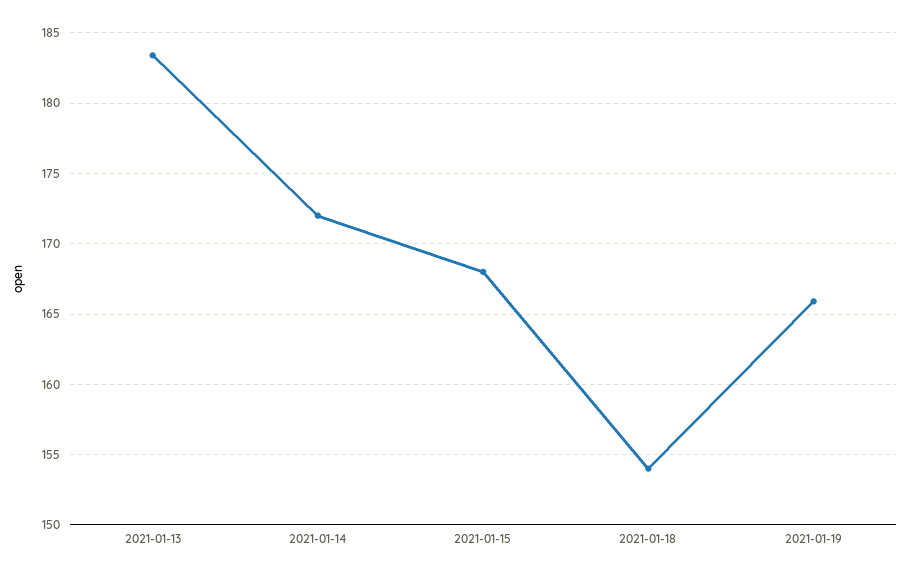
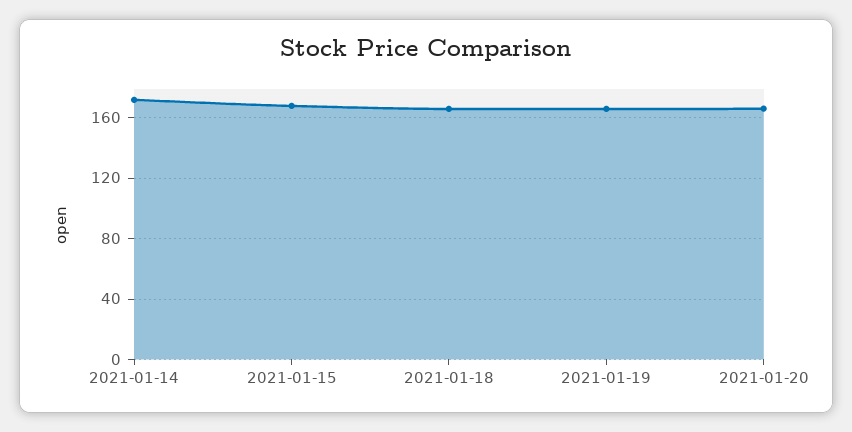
2021-01-13: 183.5 -> none
2021-01-18: 154 -> 165
2021-01-20: none -> 165

